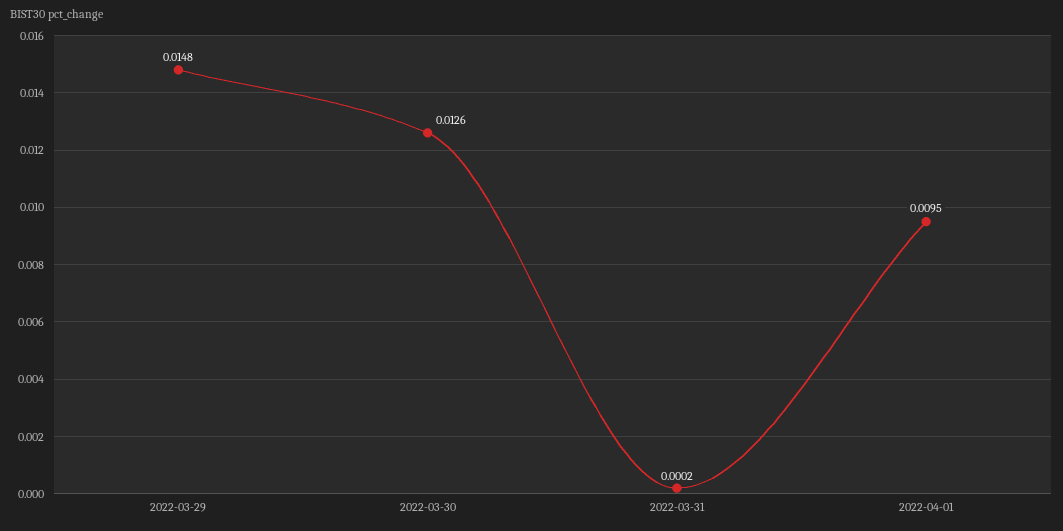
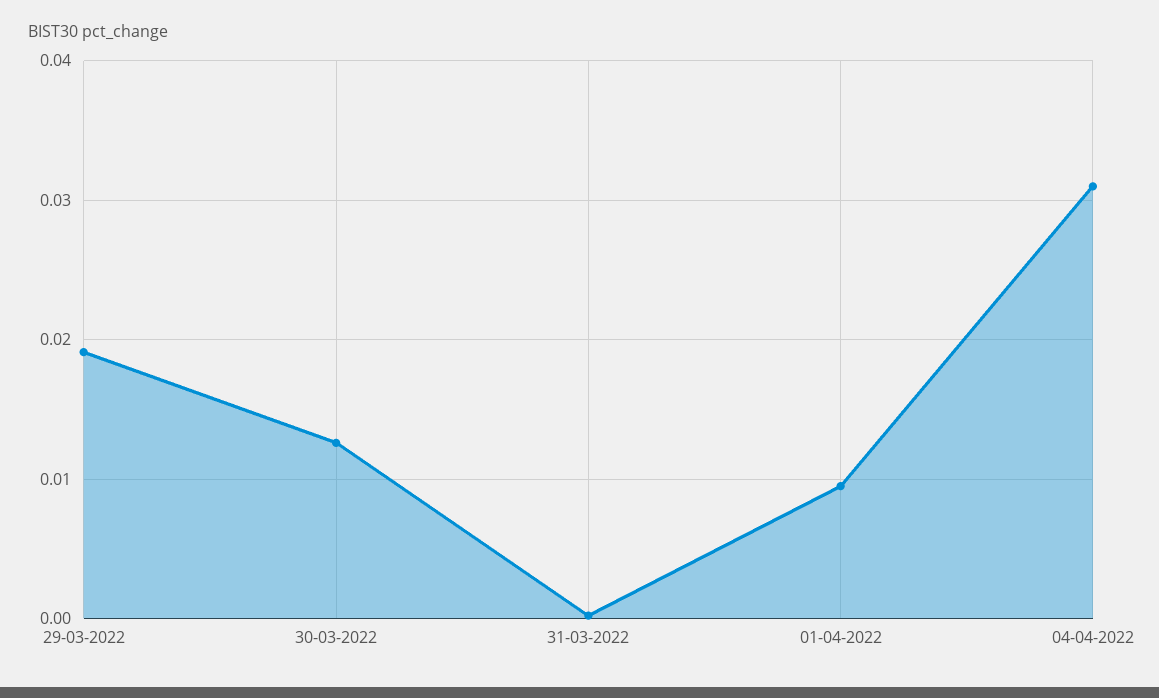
2022-03-29: 0.0148 -> 0.019
04-04-2022: none -> 0.031

